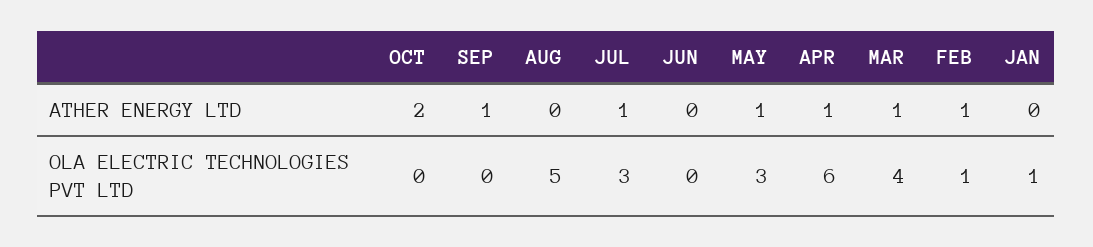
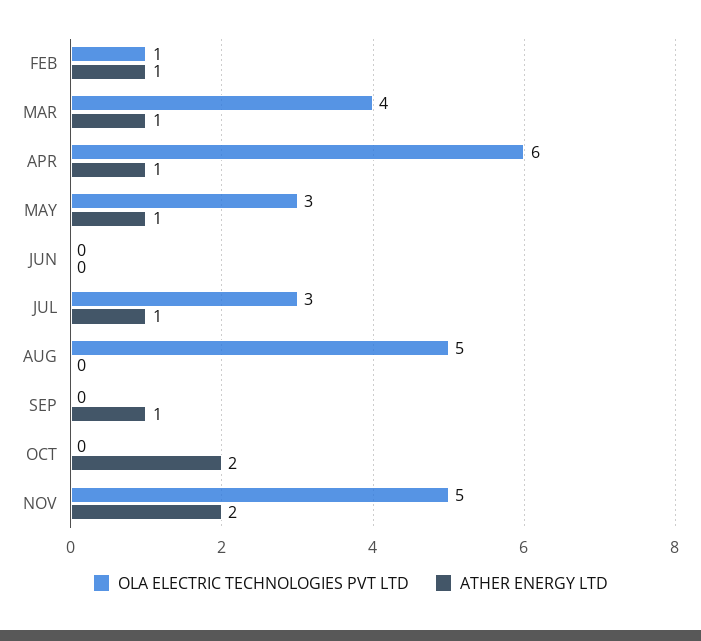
ATHER ENERGY LTD, JAN: 0 -> none
OLA ELECTRIC TECHNOLOGIES PVT LTD, JAN: 1 -> none
OLA ELECTRIC TECHNOLOGIES PVT LTD, NOV: none -> 5
ATHER ENERGY LTD, NOV: none -> 2

